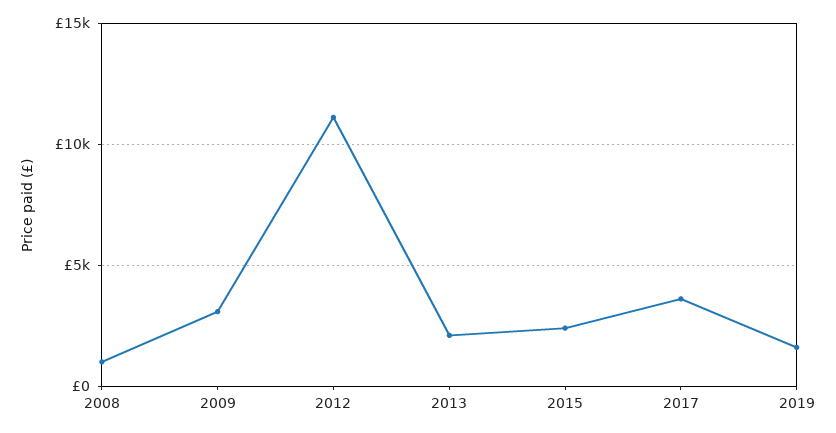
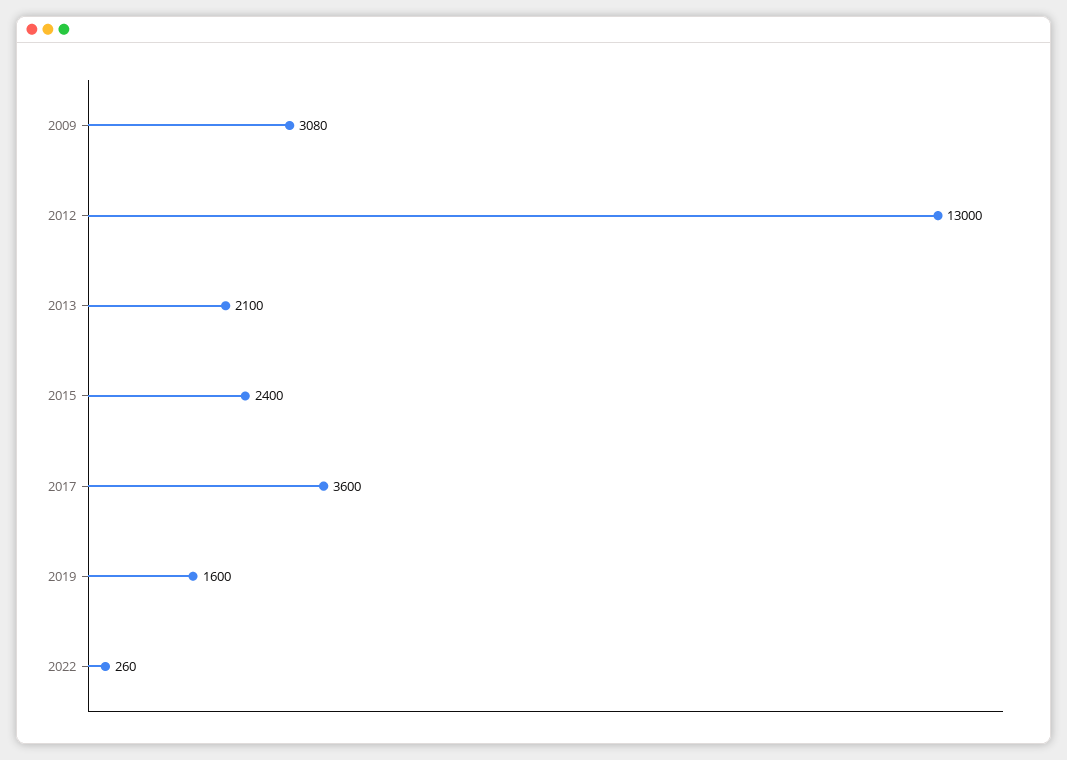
2008: 1000 -> none
2012: 11000 -> 13000
2022: none -> 260

